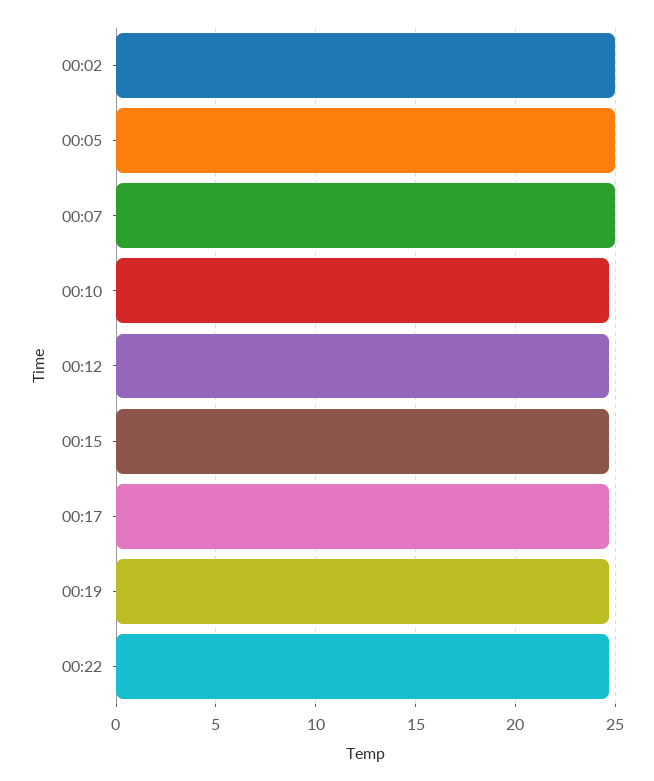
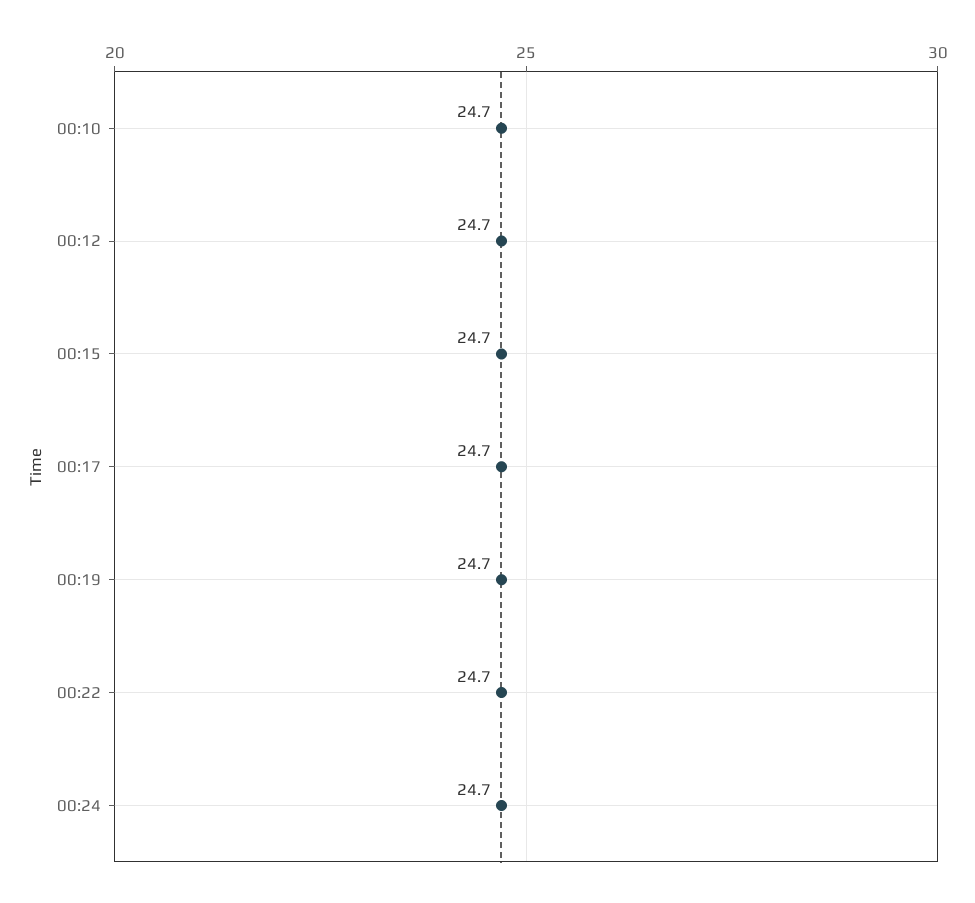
00:02: 25 -> none
00:05: 25 -> none
00:07: 25 -> none
00:24: none -> 24.7

